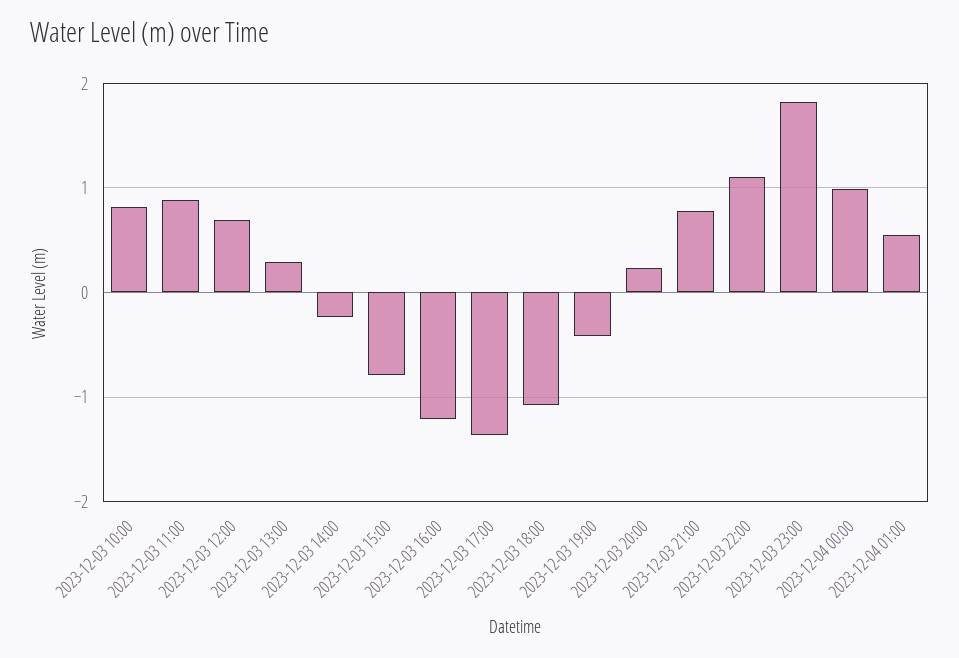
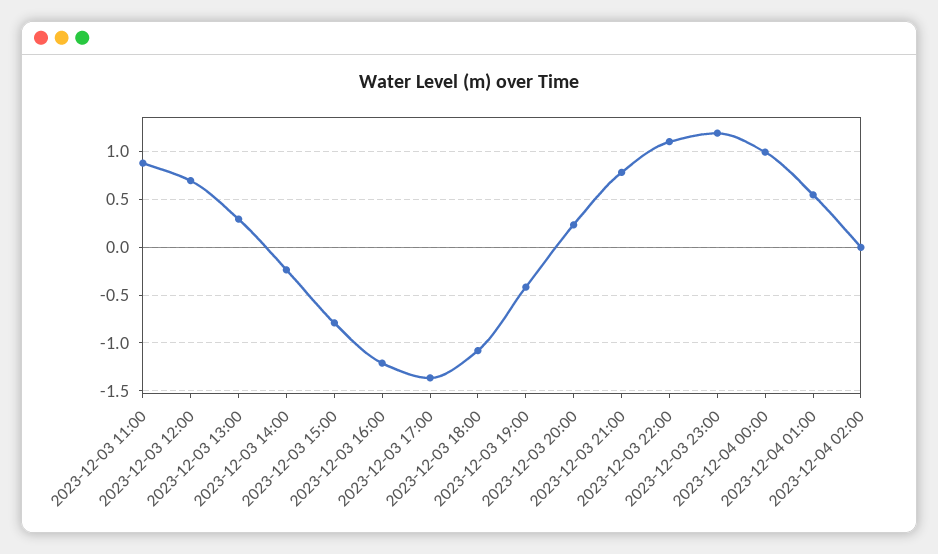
2023-12-03 10:00: 0.8 -> none
2023-12-03 23:00: 1.8 -> 1.2
2023-12-04 02:00: none -> 0

